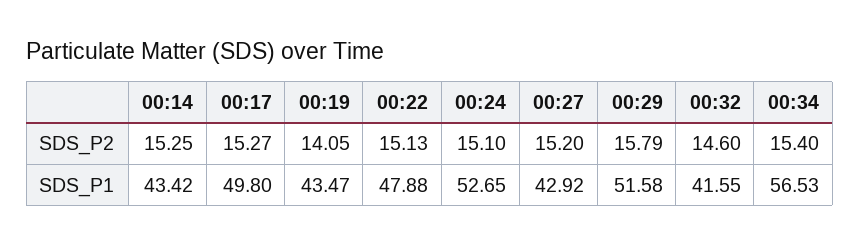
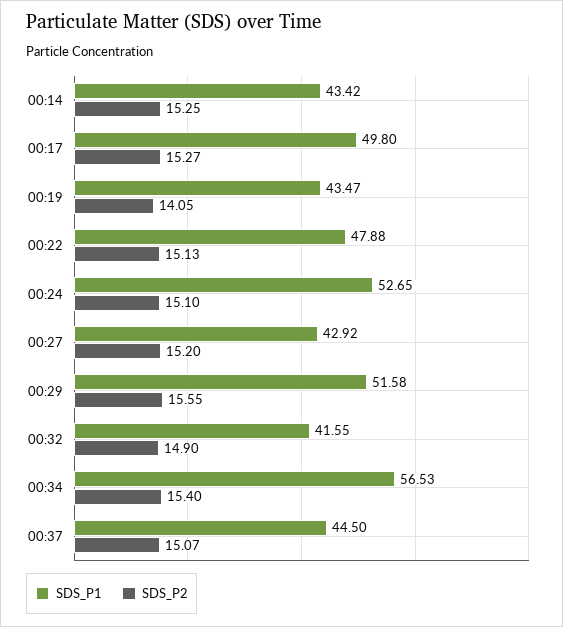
SDS_P2, 00:29: 15.79 -> 15.55
SDS_P2, 00:32: 14.6 -> 14.9
SDS_P1, 00:37: none -> 44.5
SDS_P2, 00:37: none -> 15.07

